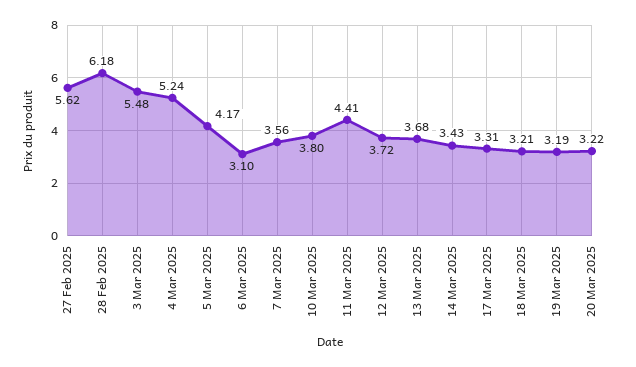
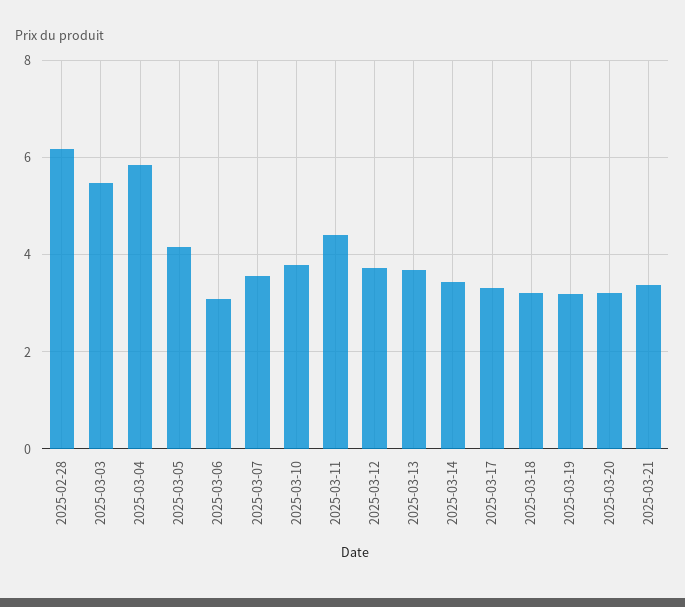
27 Feb 2025: 5.62 -> none
4 Mar 2025: 5.24 -> 5.8
2025-03-21: none -> 3.4

